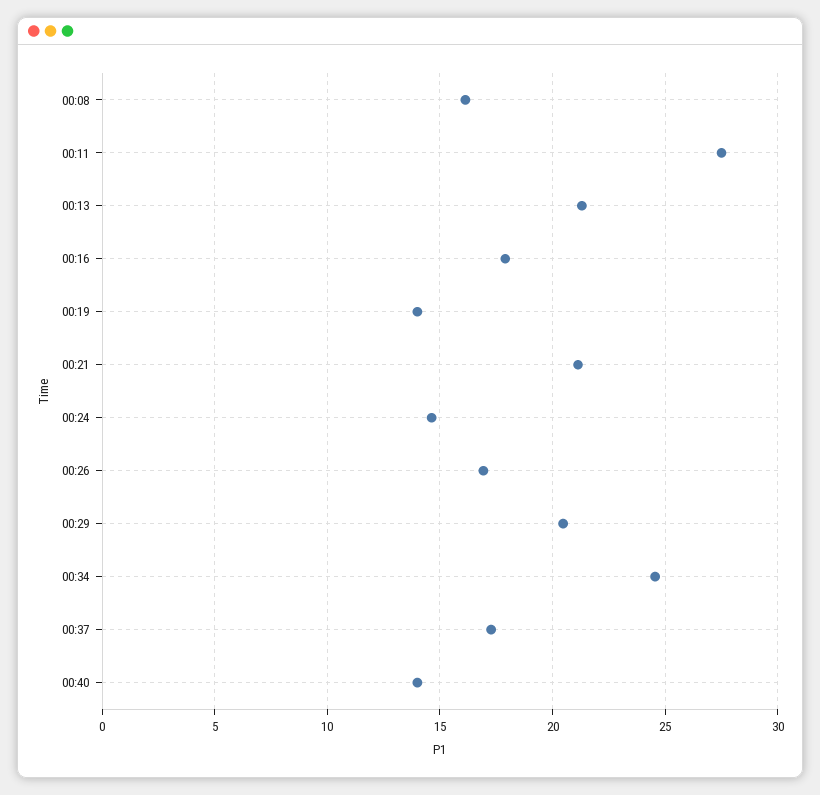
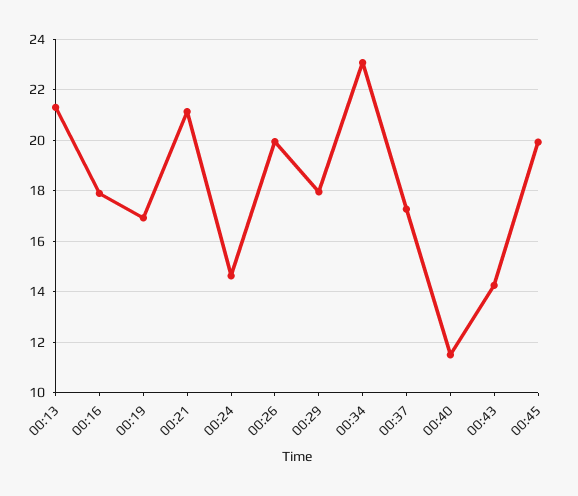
00:08: 16 -> none
00:11: 27.5 -> none
00:19: 14 -> 17
00:26: 17 -> 20
00:29: 20.5 -> 18
00:34: 24.5 -> 23
00:40: 14 -> 11.5
00:43: none -> 14.25
00:45: none -> 20

